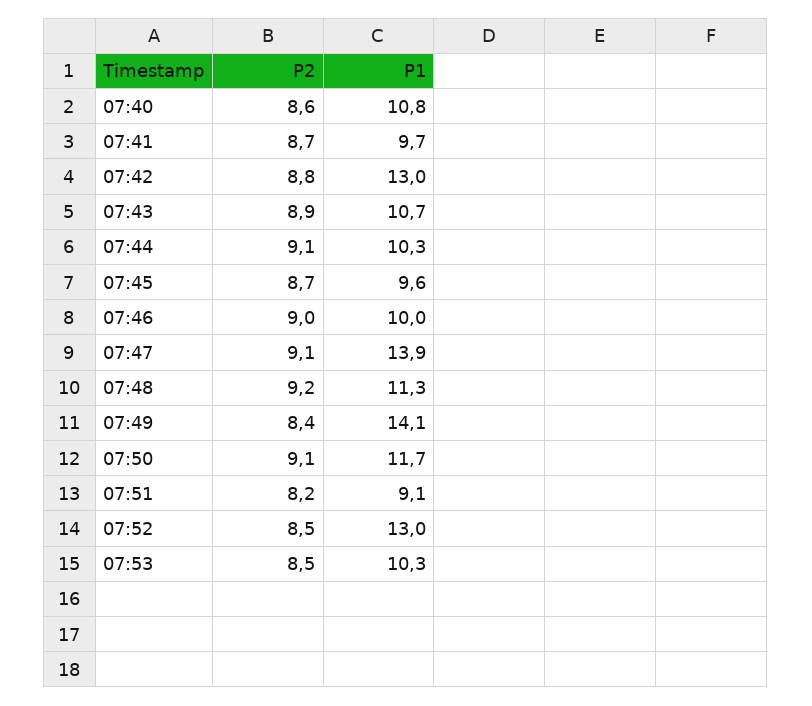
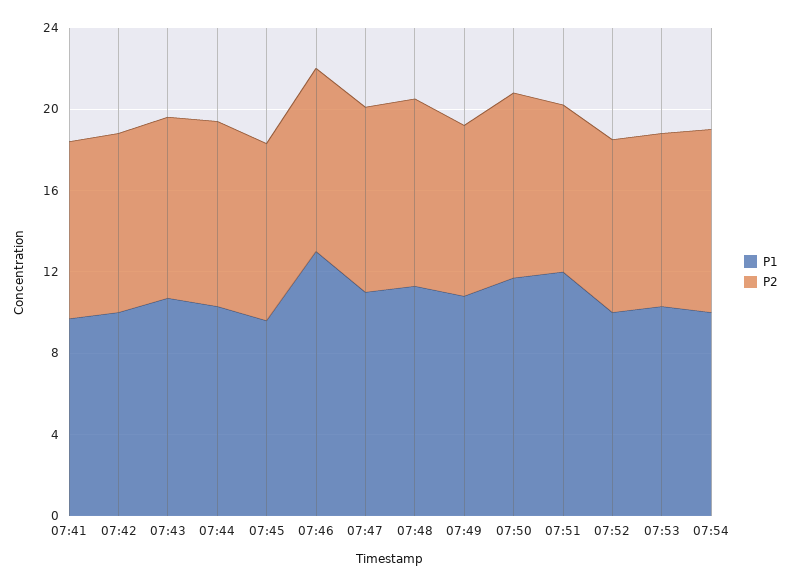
P2, 07:40: 8.6 -> none
P1, 07:40: 10.8 -> none
P1, 07:42: 13 -> 10
P1, 07:46: 10 -> 13
P1, 07:47: 13.9 -> 11
P1, 07:49: 14.1 -> 11
P1, 07:51: 9.1 -> 12
P1, 07:52: 13 -> 10
P1, 07:54: none -> 10
P2, 07:54: none -> 9

